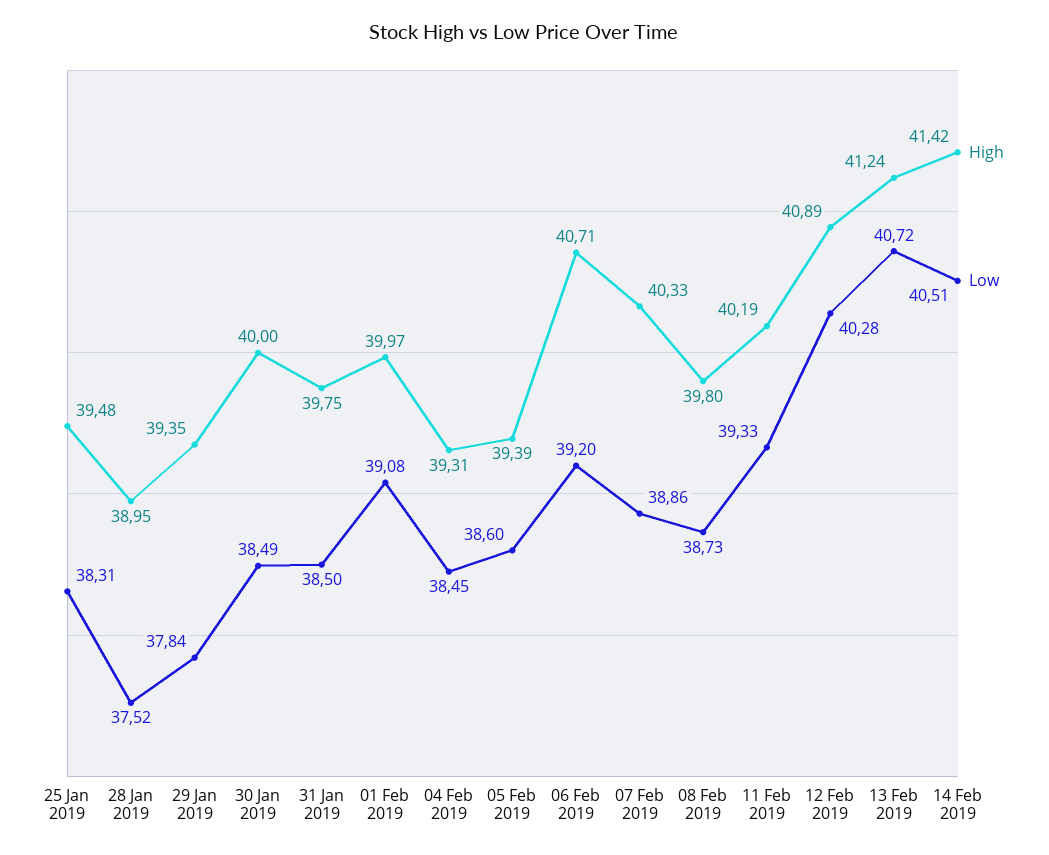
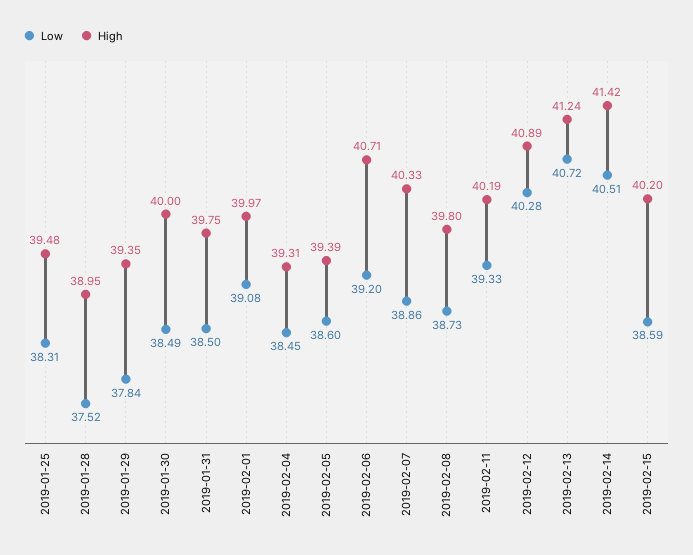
Low, 2019-02-15: none -> 38.59
High, 2019-02-15: none -> 40.2

